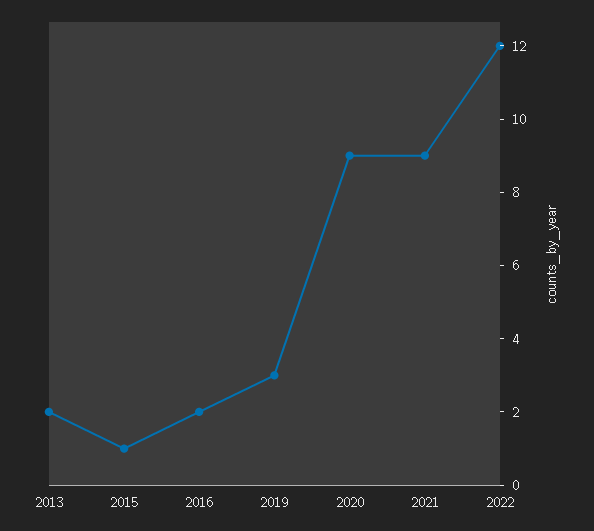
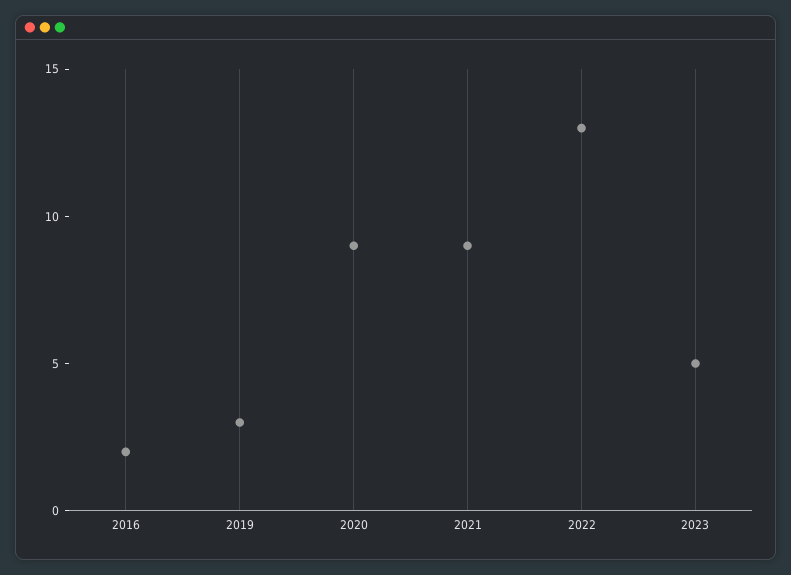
2013: 2 -> none
2015: 1 -> none
2022: 12 -> 13
2023: none -> 5

